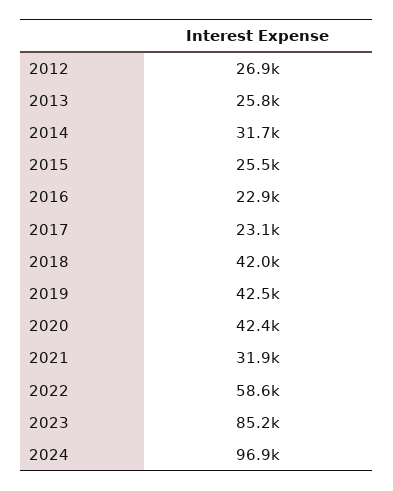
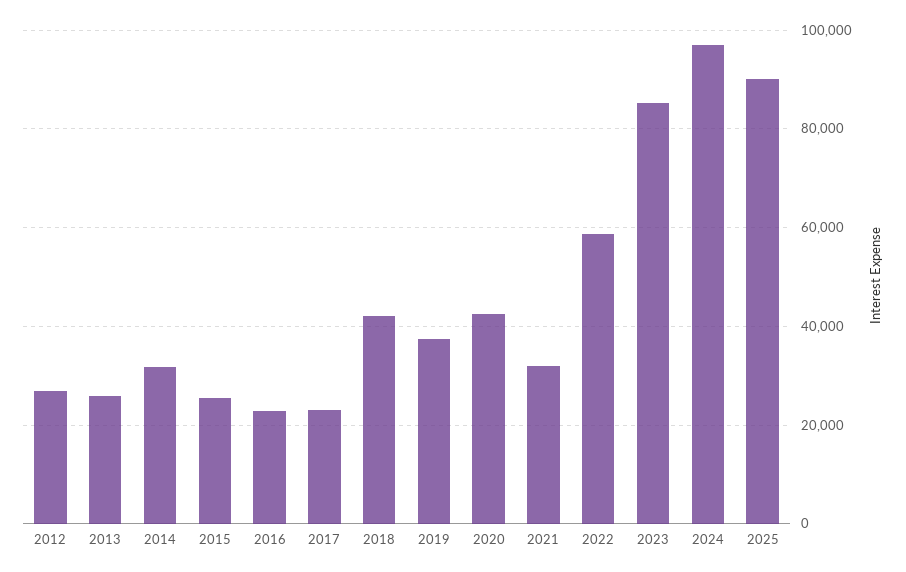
2019: 42500 -> 38000
2025: none -> 90000

